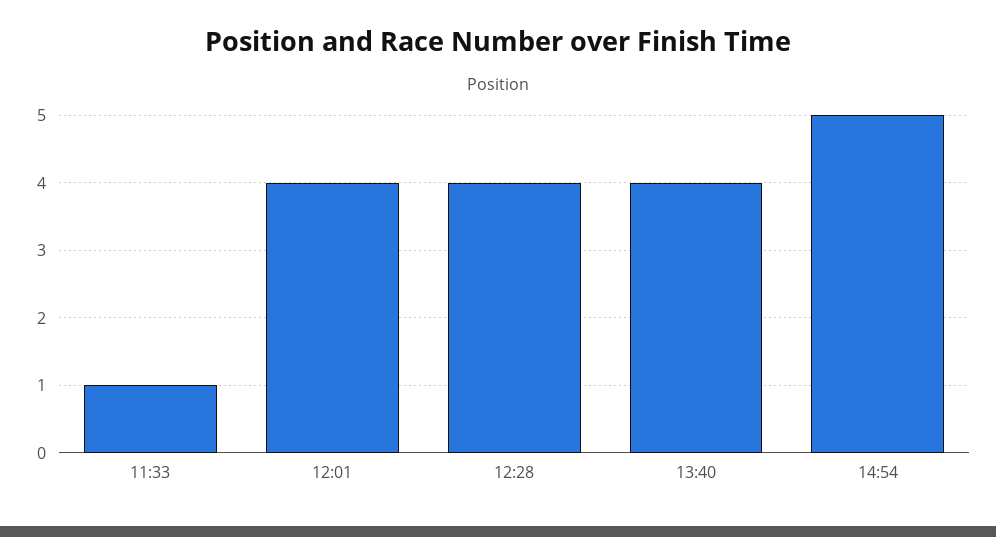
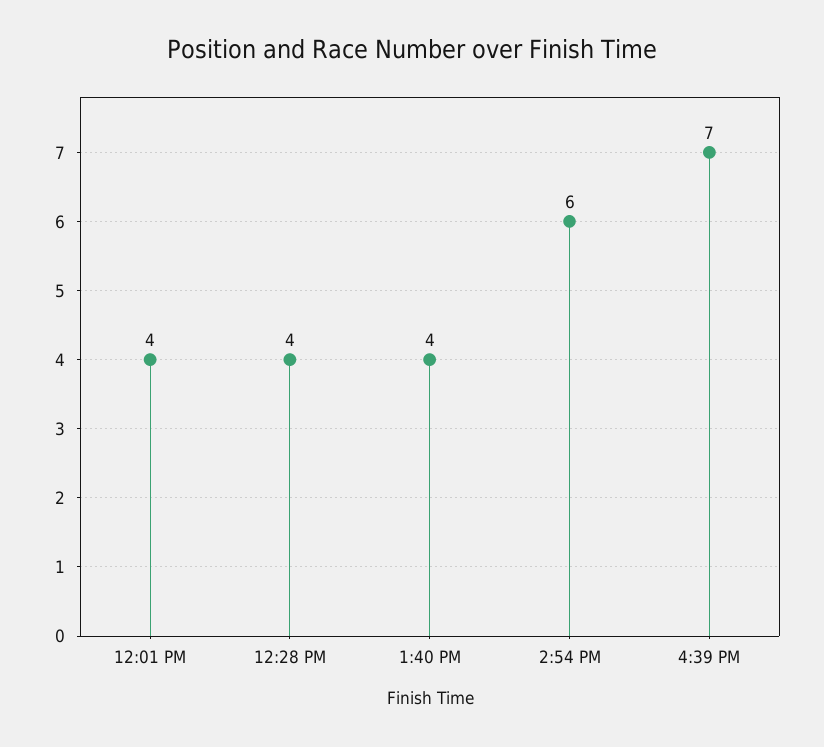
11:33: 1 -> none
14:54: 5 -> 6
4:39 PM: none -> 7

